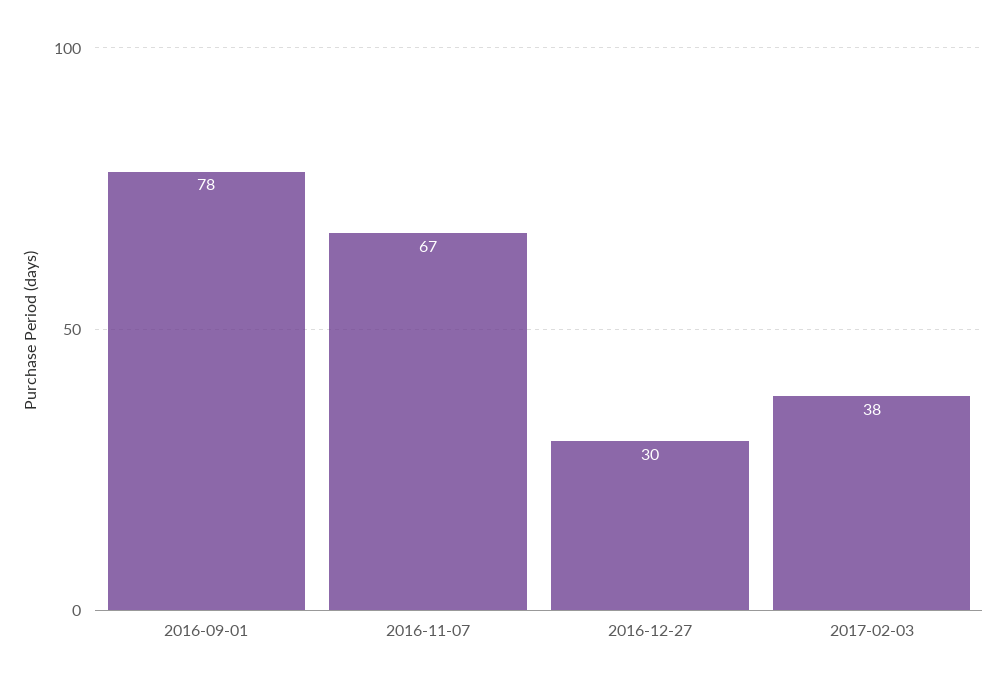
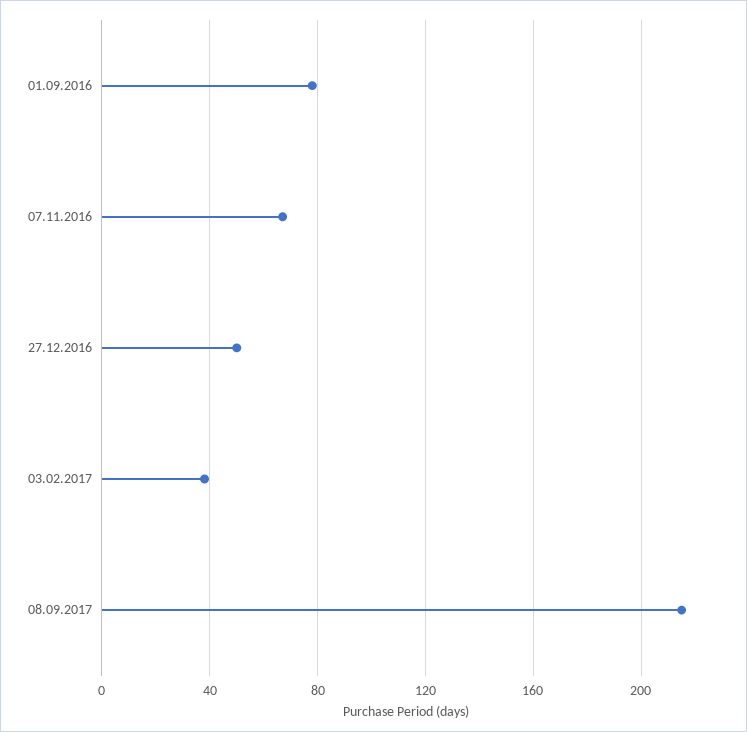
2016-12-27: 30 -> 50
08.09.2017: none -> 215

